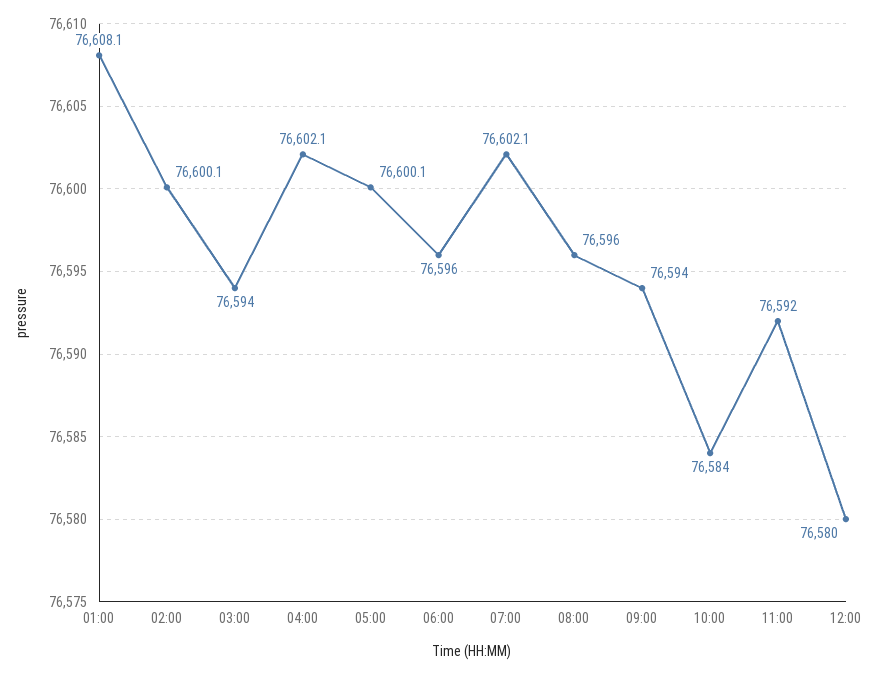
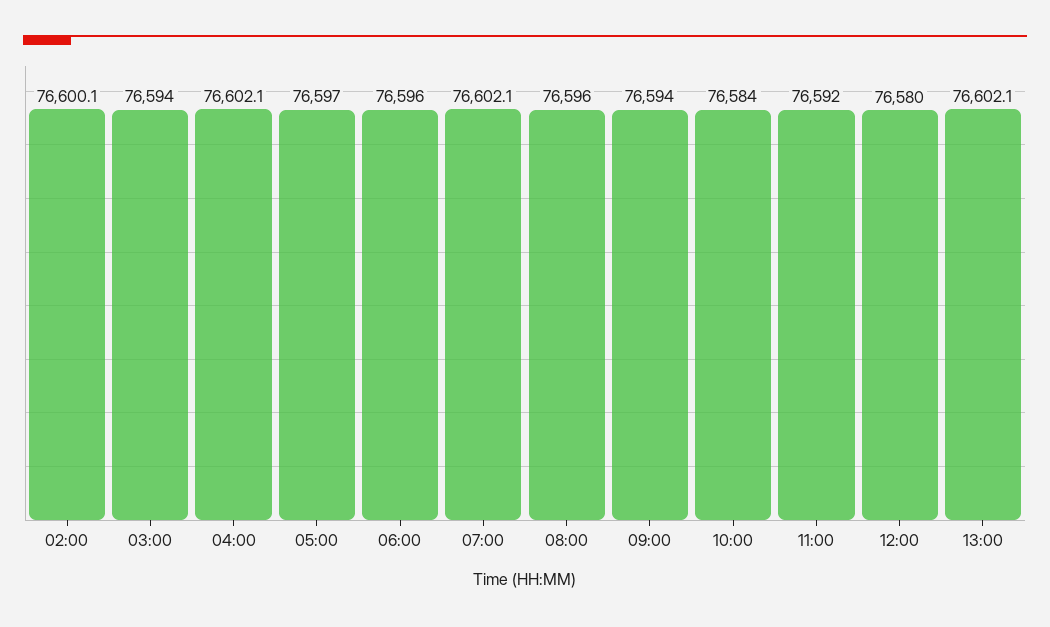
01:00: 76608.1 -> none
05:00: 76600.1 -> 76597
13:00: none -> 76602.1

